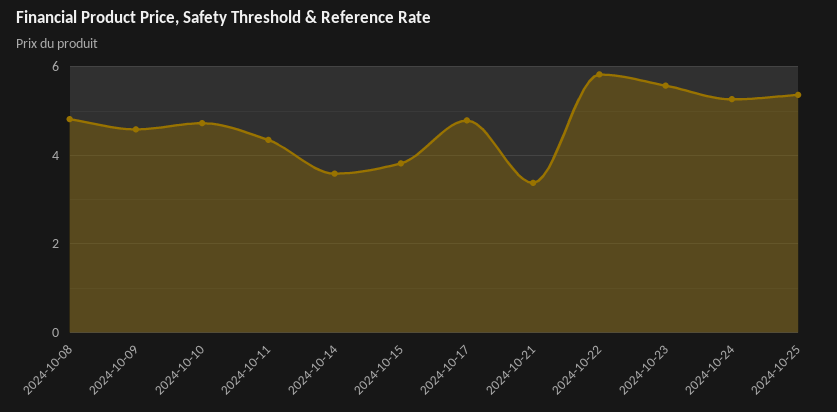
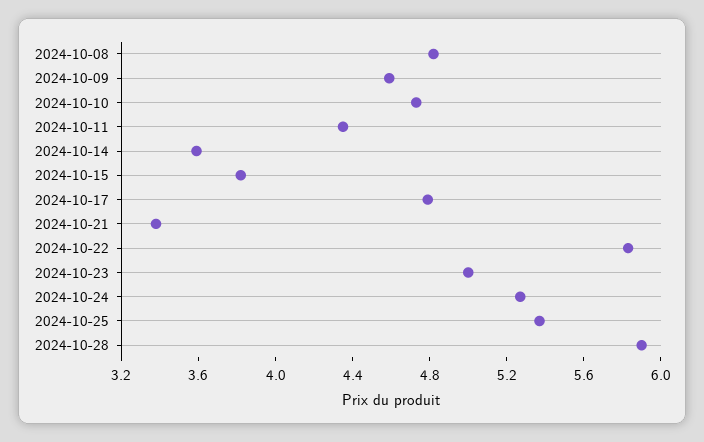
2024-10-23: 5.6 -> 5
2024-10-28: none -> 5.9

